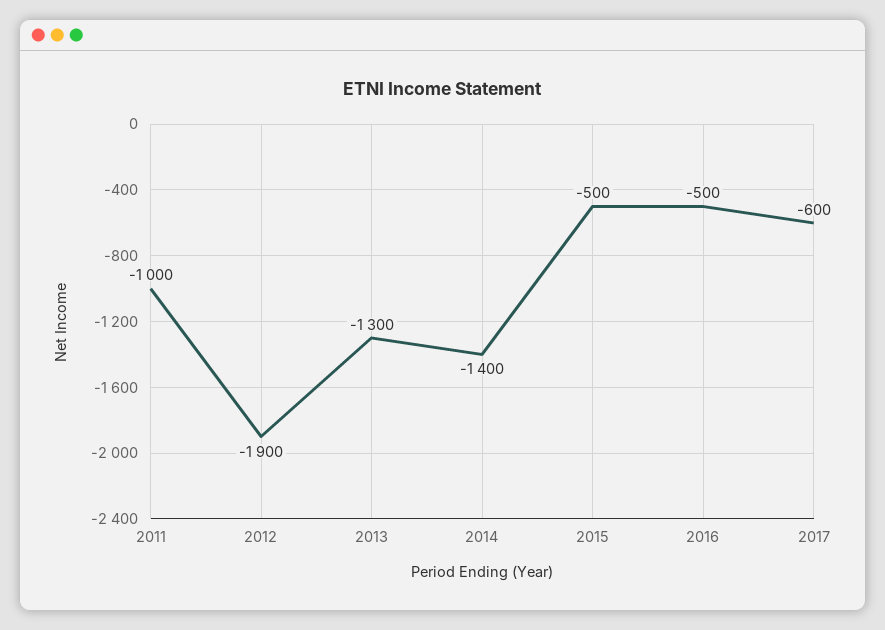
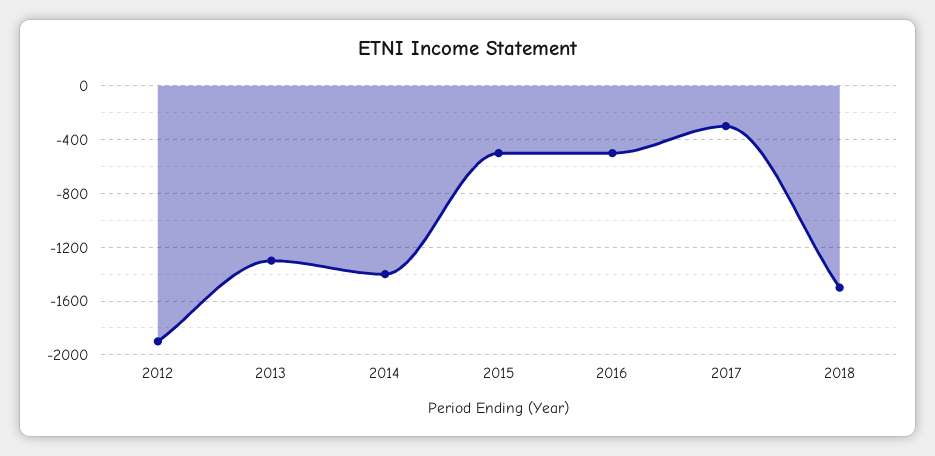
2011: -1000 -> none
2017: -600 -> -300
2018: none -> -1500

